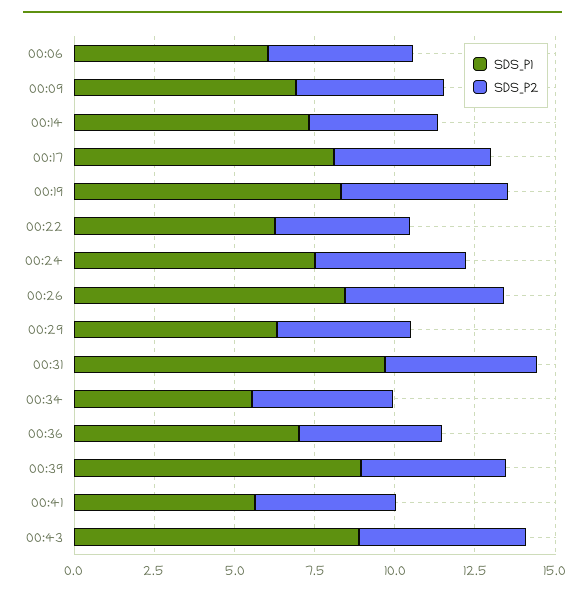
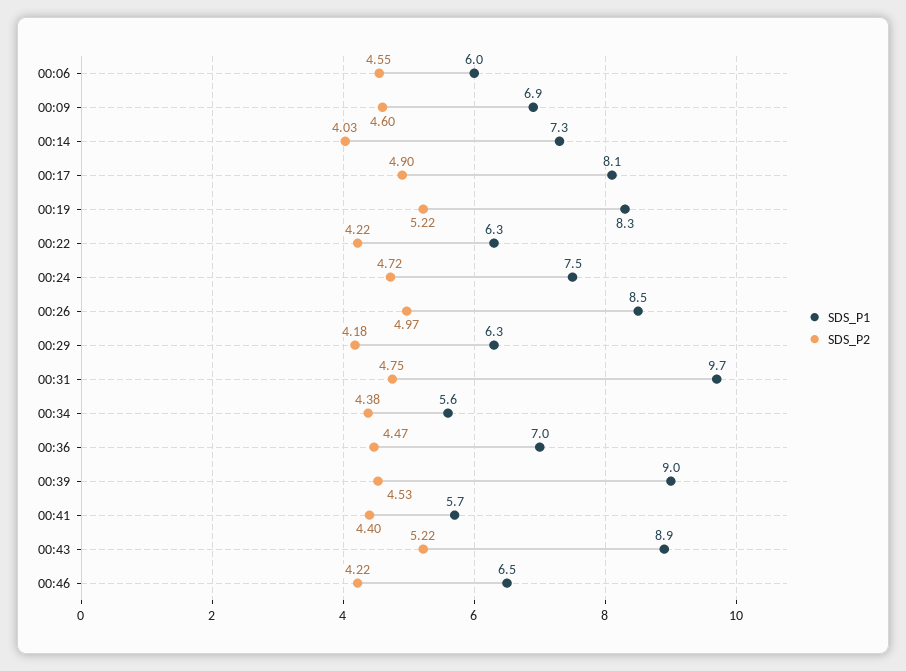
SDS_P1, 00:46: none -> 6.5
SDS_P2, 00:46: none -> 4.22

